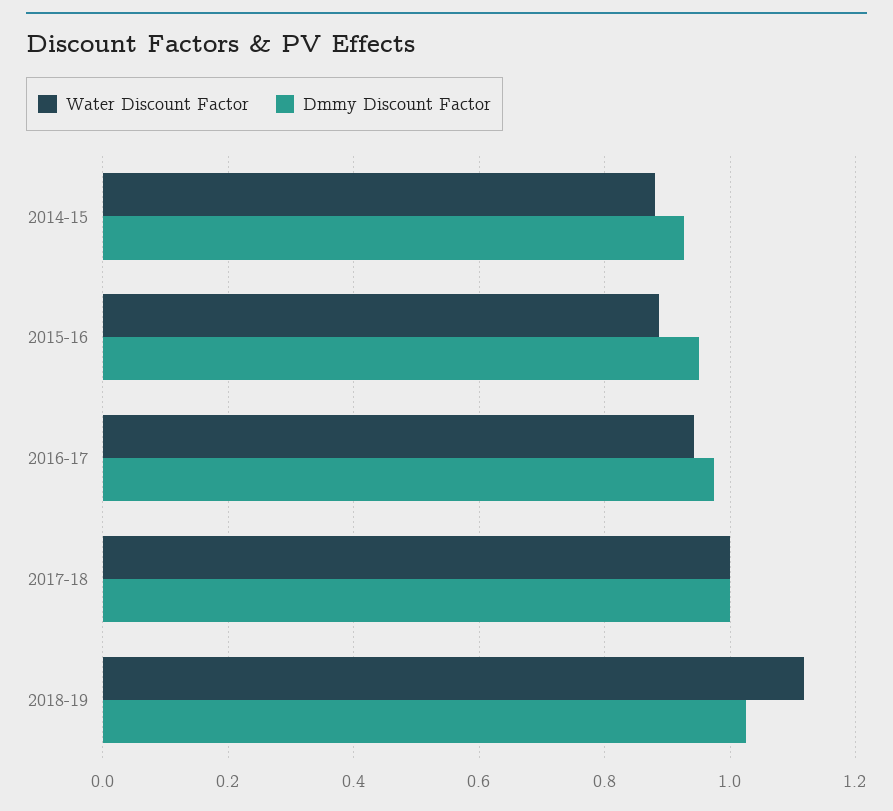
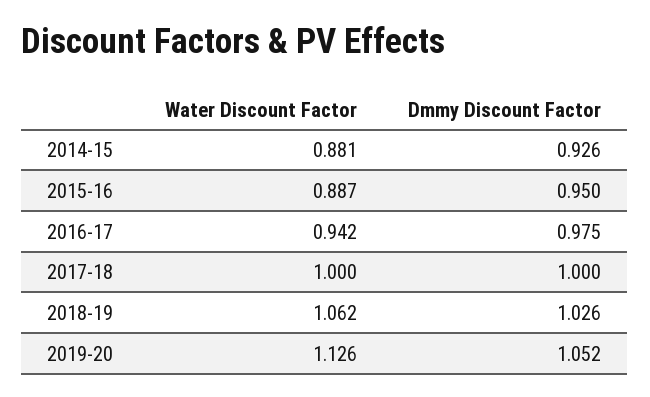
Water Discount Factor, 2018-19: 1.12 -> 1.062
Water Discount Factor, 2019-20: none -> 1.126
Dmmy Discount Factor, 2019-20: none -> 1.052

